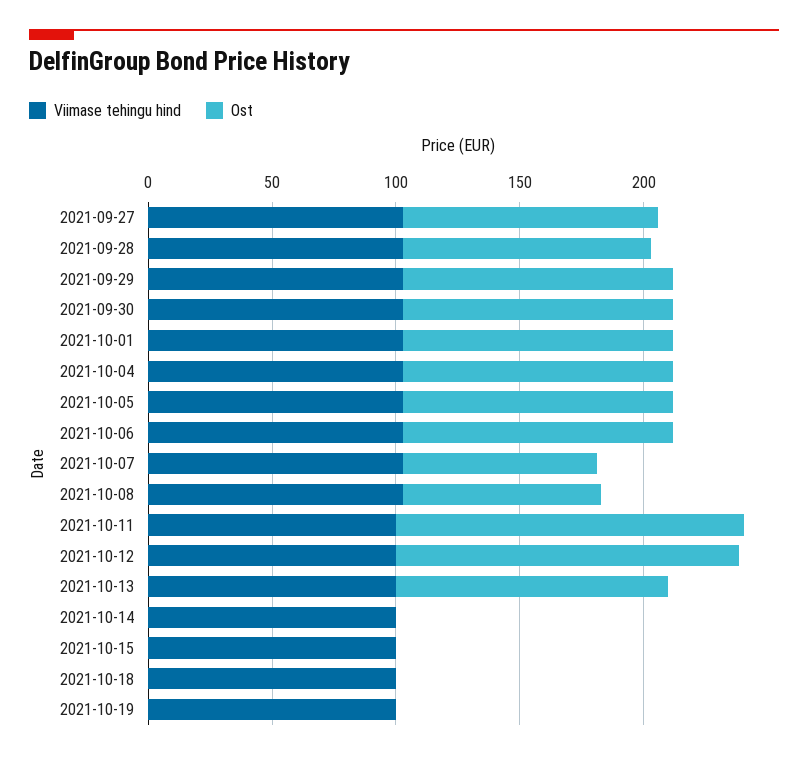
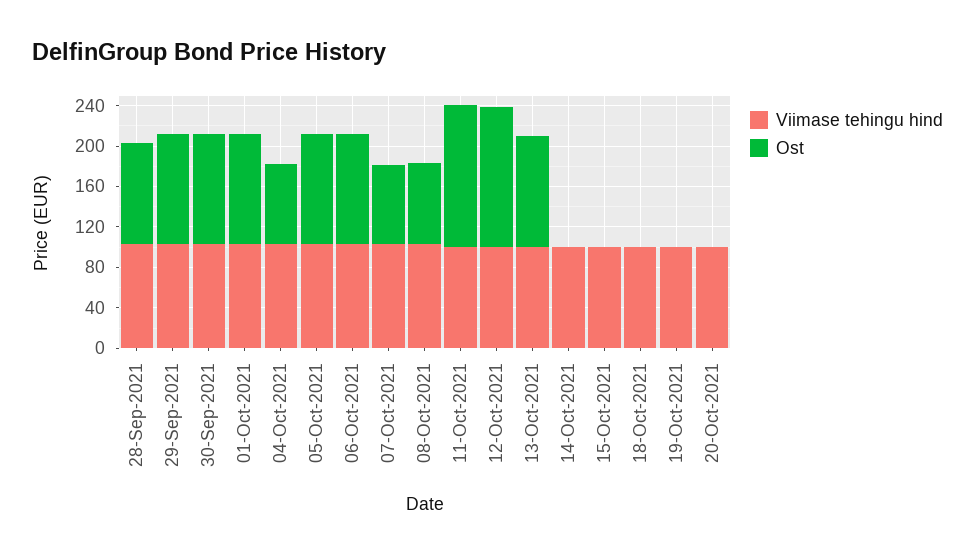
Viimase tehingu hind, 2021-09-27: 100 -> none
Ost, 2021-09-27: 100 -> none
Ost, 2021-10-04: 110 -> 80
Viimase tehingu hind, 20-Oct-2021: none -> 100
Ost, 20-Oct-2021: none -> 0

